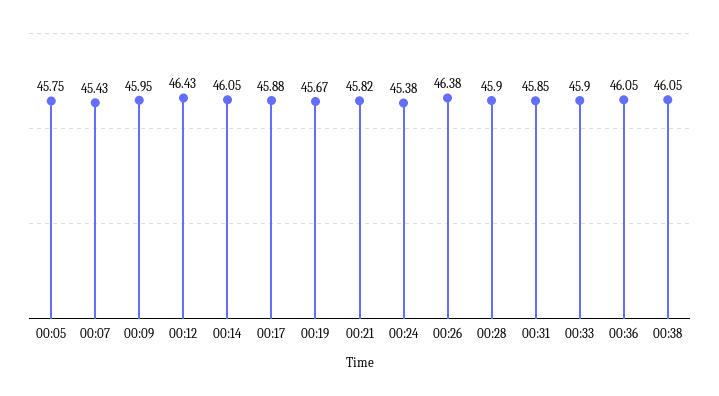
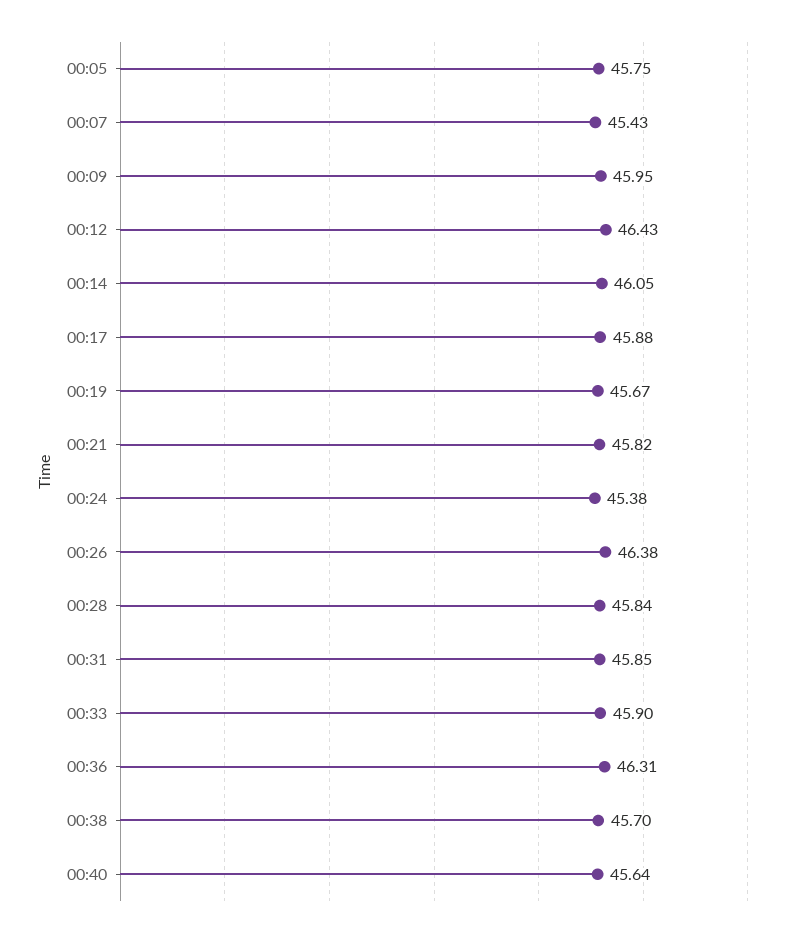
00:28: 45.9 -> 45.84
00:36: 46.05 -> 46.31
00:38: 46.05 -> 45.7
00:40: none -> 45.64

